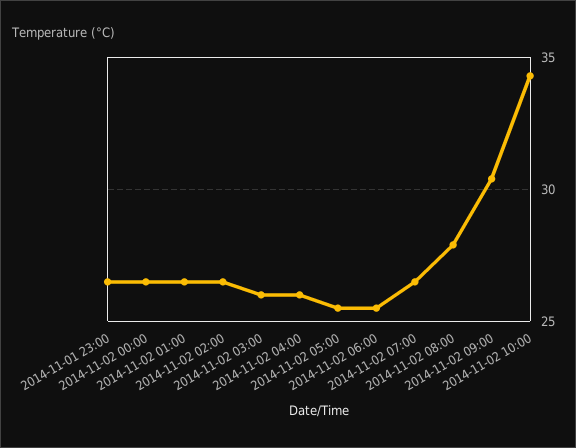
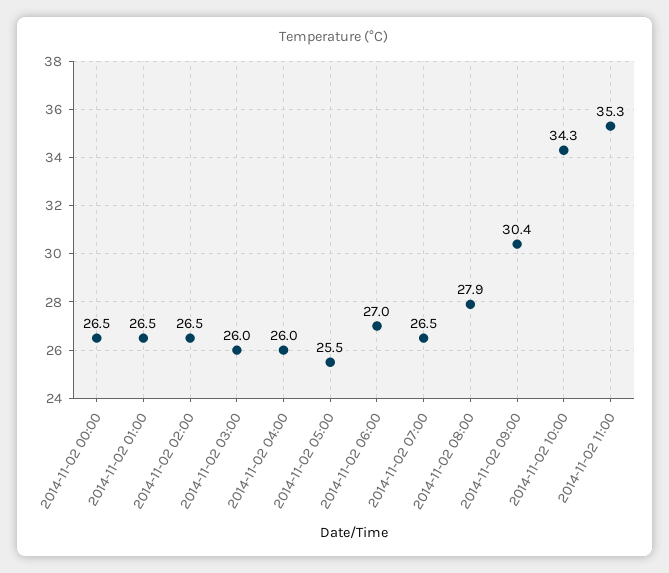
2014-11-01 23:00: 26.5 -> none
2014-11-02 06:00: 25.5 -> 27
2014-11-02 11:00: none -> 35.3

